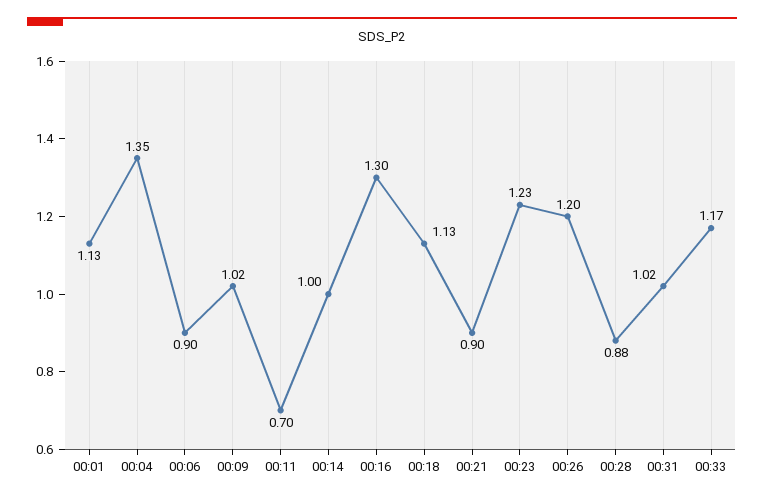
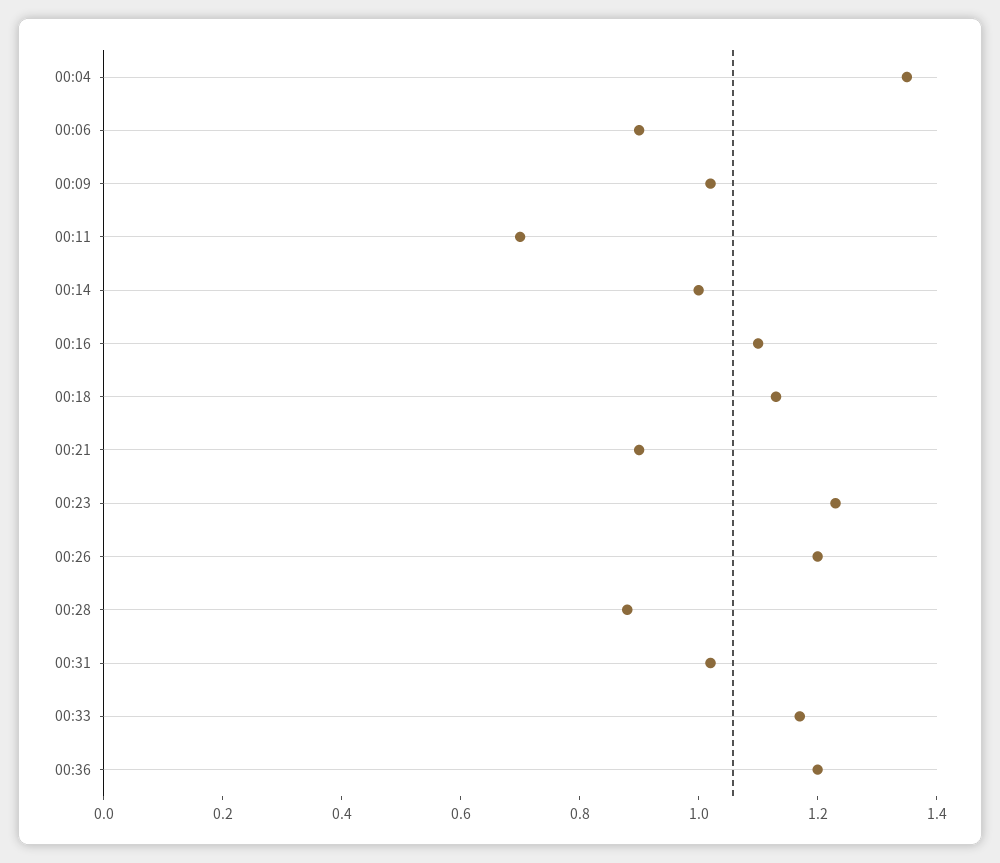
00:01: 1.13 -> none
00:16: 1.3 -> 1.1
00:36: none -> 1.2

